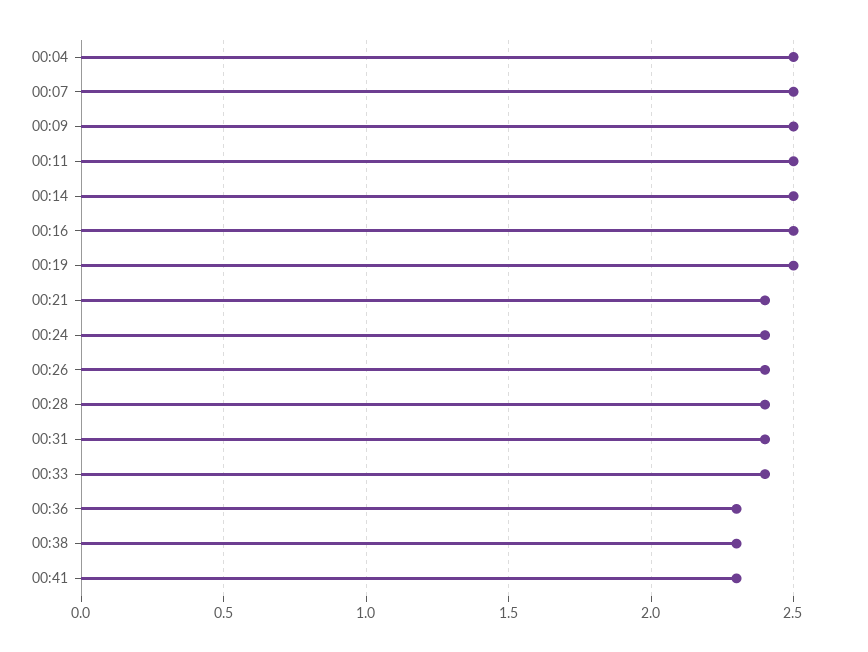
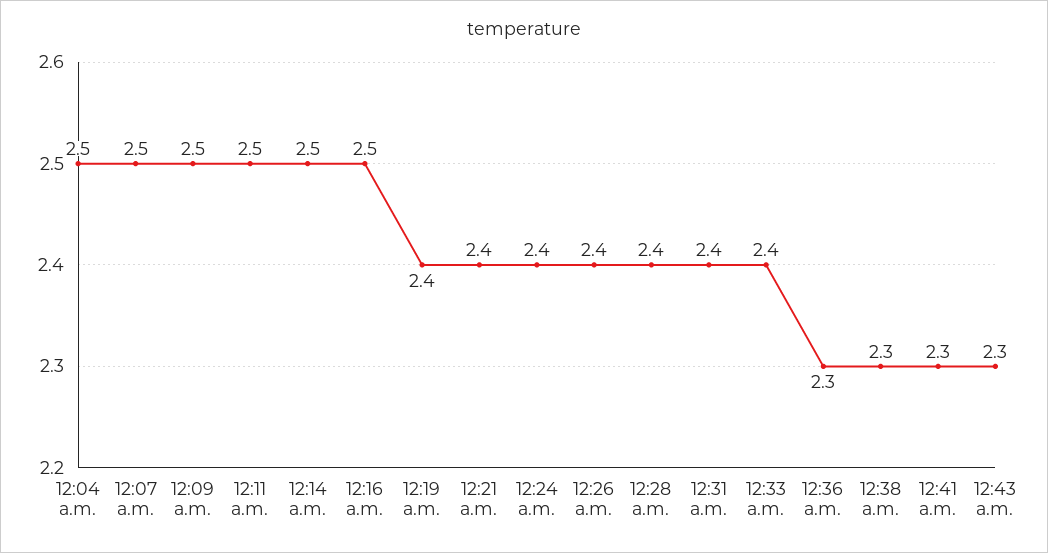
00:19: 2.5 -> 2.4
12:43 a.m.: none -> 2.3

